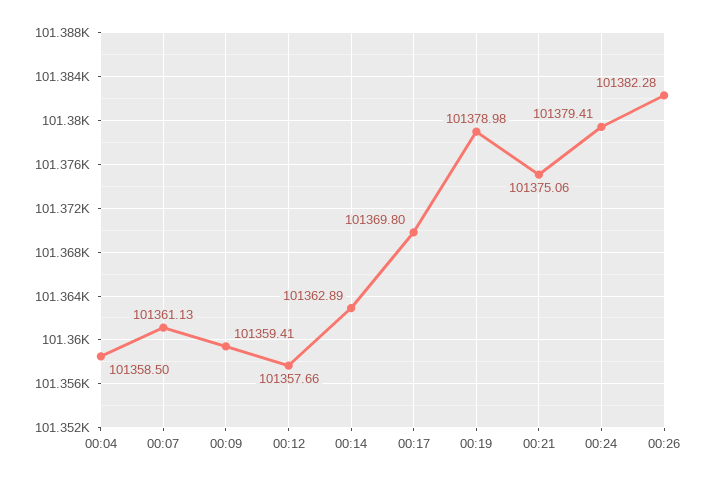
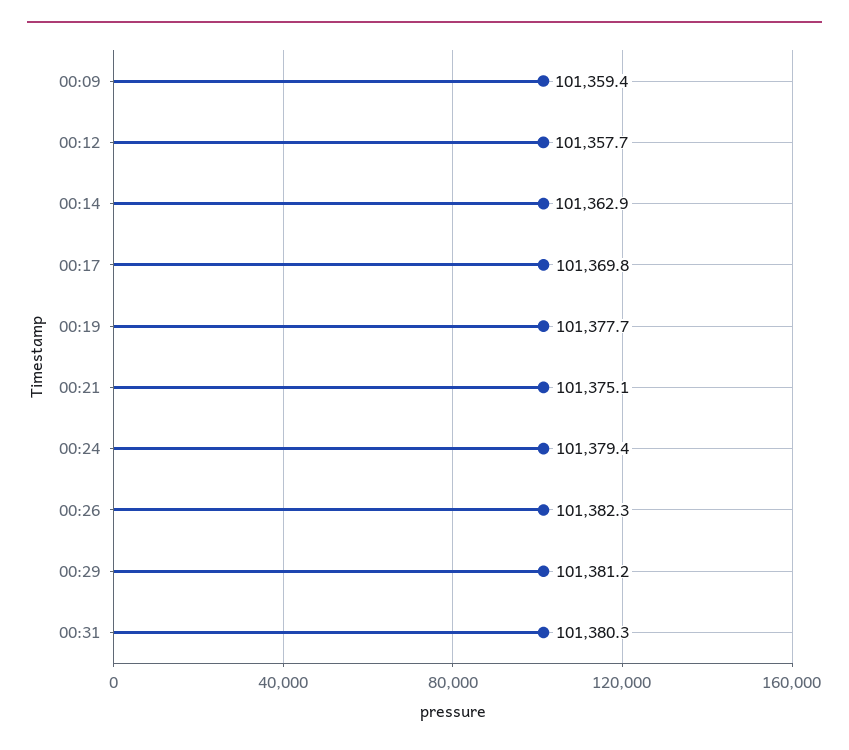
00:04: 101358.5 -> none
00:07: 101361.13 -> none
00:19: 101378.98 -> 101377.7
00:29: none -> 101381.2
00:31: none -> 101380.3

